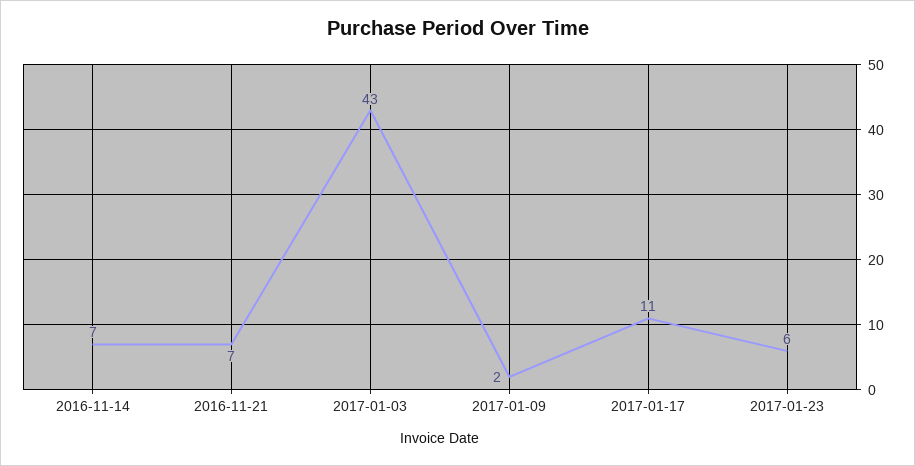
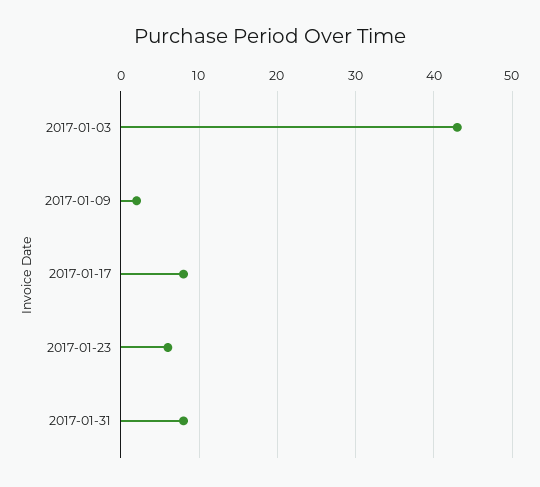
2016-11-14: 7 -> none
2016-11-21: 7 -> none
2017-01-17: 11 -> 8
2017-01-31: none -> 8

